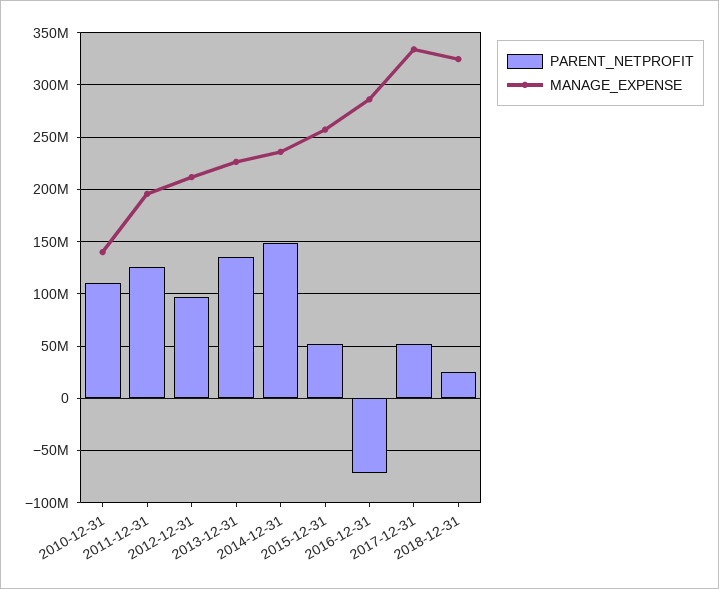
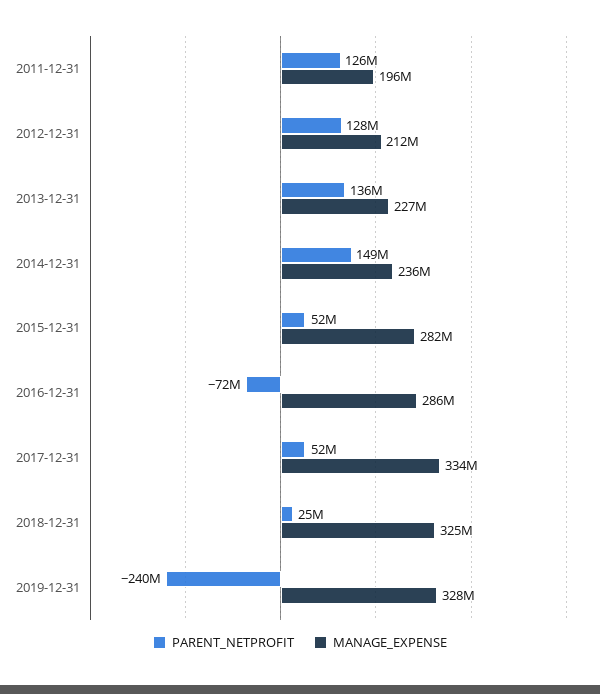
PARENT_NETPROFIT, 2010-12-31: 110000000 -> none
MANAGE_EXPENSE, 2010-12-31: 140000000 -> none
PARENT_NETPROFIT, 2012-12-31: 100000000 -> 128000000
MANAGE_EXPENSE, 2015-12-31: 260000000 -> 282000000
PARENT_NETPROFIT, 2019-12-31: none -> -240000000
MANAGE_EXPENSE, 2019-12-31: none -> 328000000

